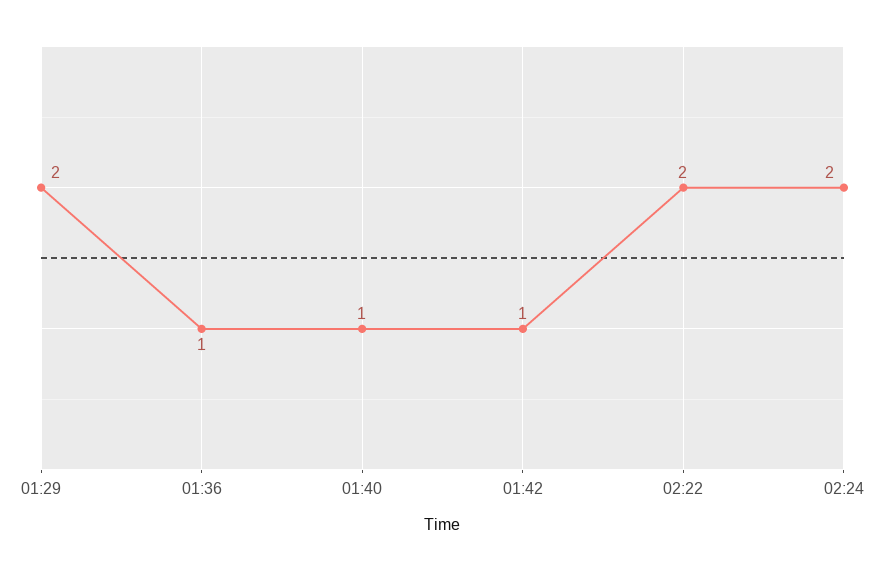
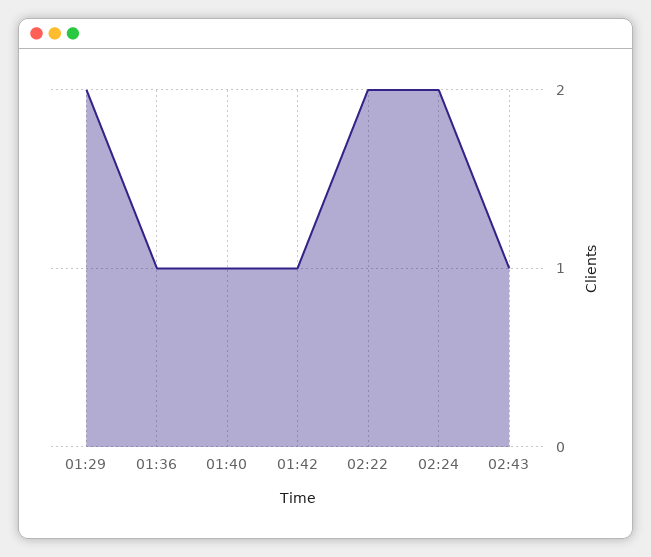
02:43: none -> 1

